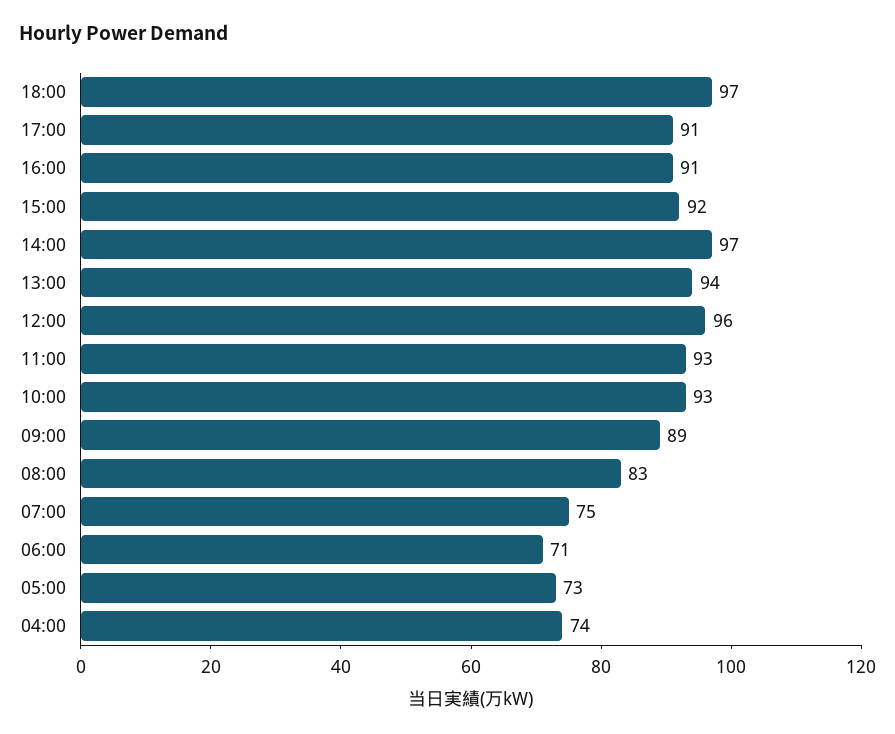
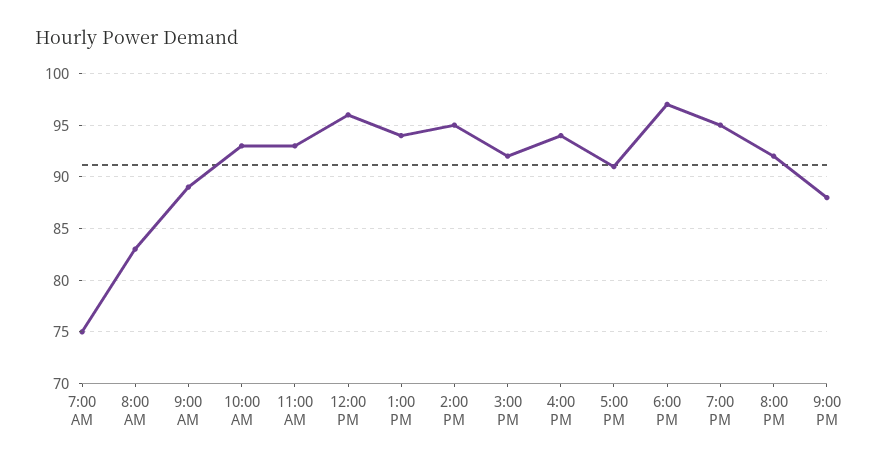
16:00: 91 -> 94
14:00: 97 -> 95
06:00: 71 -> none
05:00: 73 -> none
04:00: 74 -> none
7:00 PM: none -> 95
8:00 PM: none -> 92
9:00 PM: none -> 88

